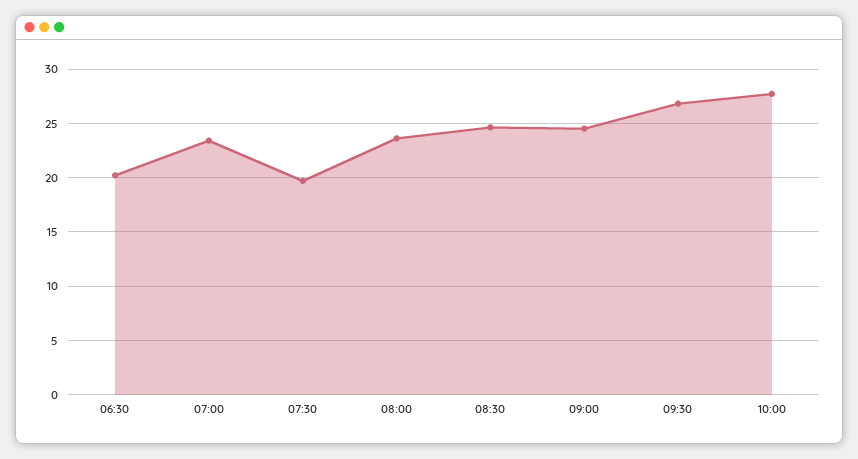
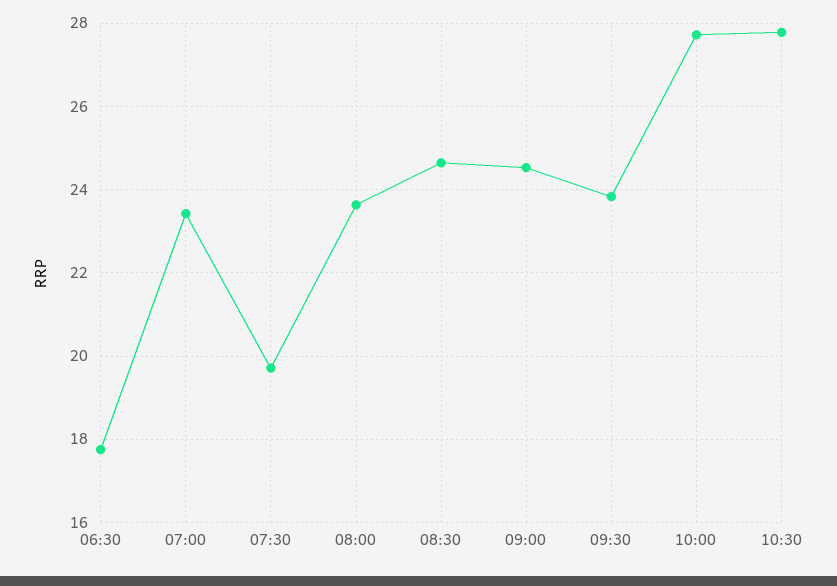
06:30: 20 -> 17.8
09:30: 27 -> 23.8
10:30: none -> 27.8

